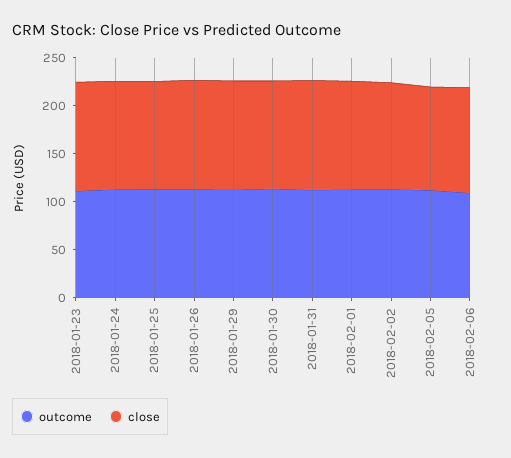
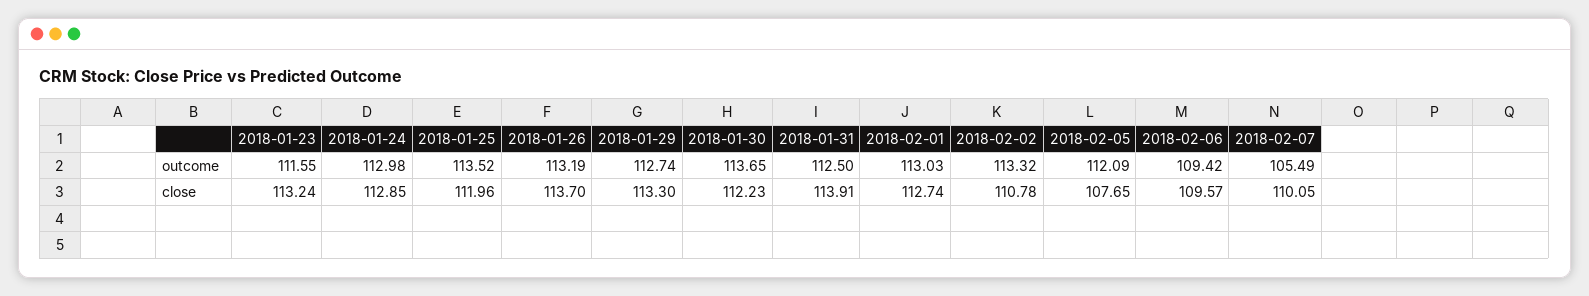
outcome, 2018-02-07: none -> 105.49
close, 2018-02-07: none -> 110.05

